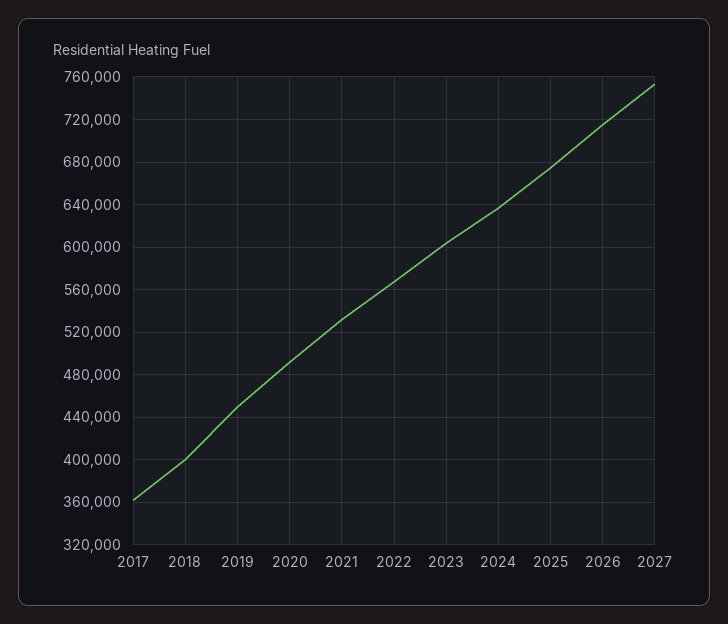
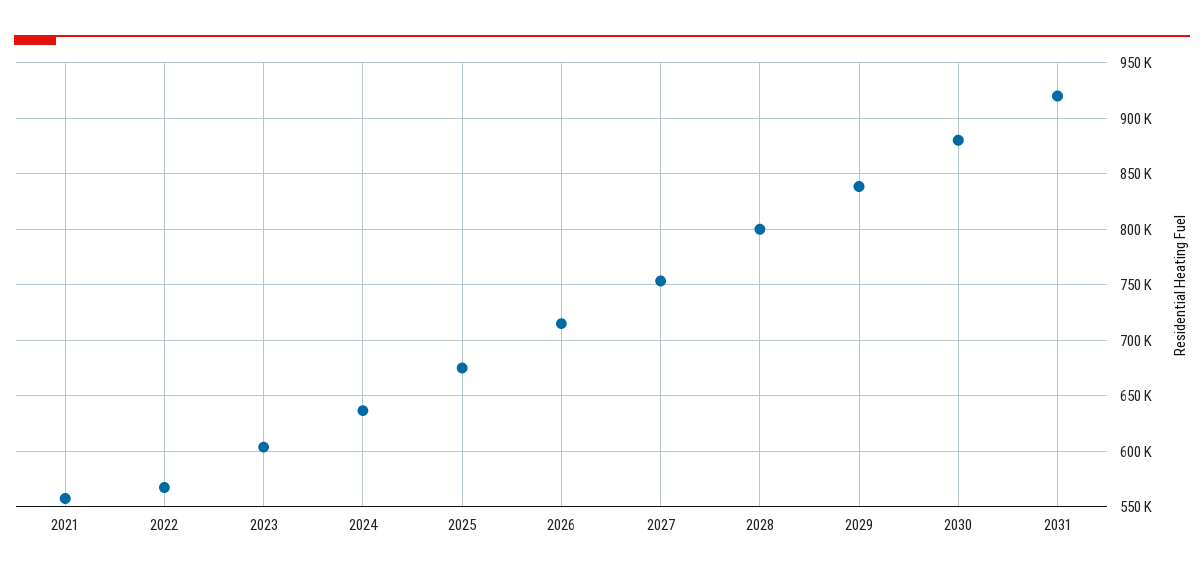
2017: 360000 -> none
2018: 400000 -> none
2019: 450000 -> none
2020: 490000 -> none
2021: 530000 -> 560000
2028: none -> 800000
2029: none -> 840000
2030: none -> 880000
2031: none -> 920000

